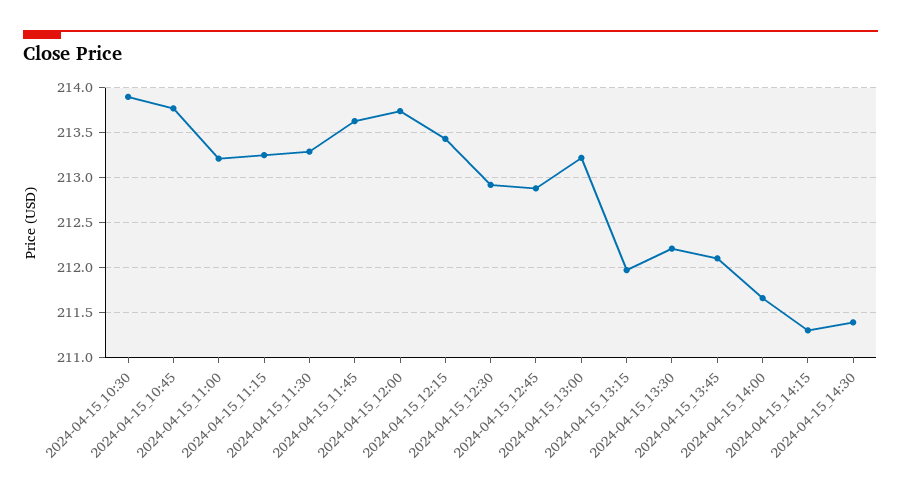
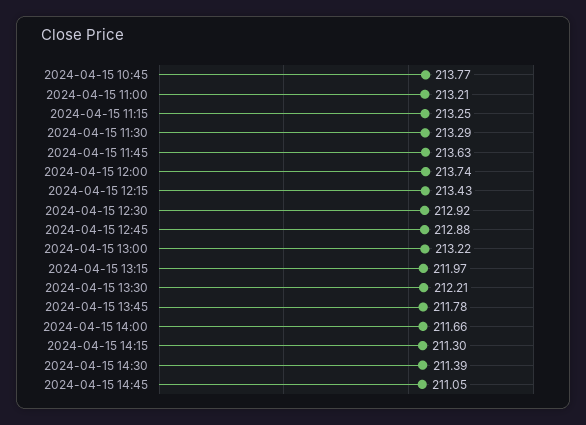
2024-04-15_10:30: 213.9 -> none
2024-04-15_13:45: 212.1 -> 211.78
2024-04-15 14:45: none -> 211.05

